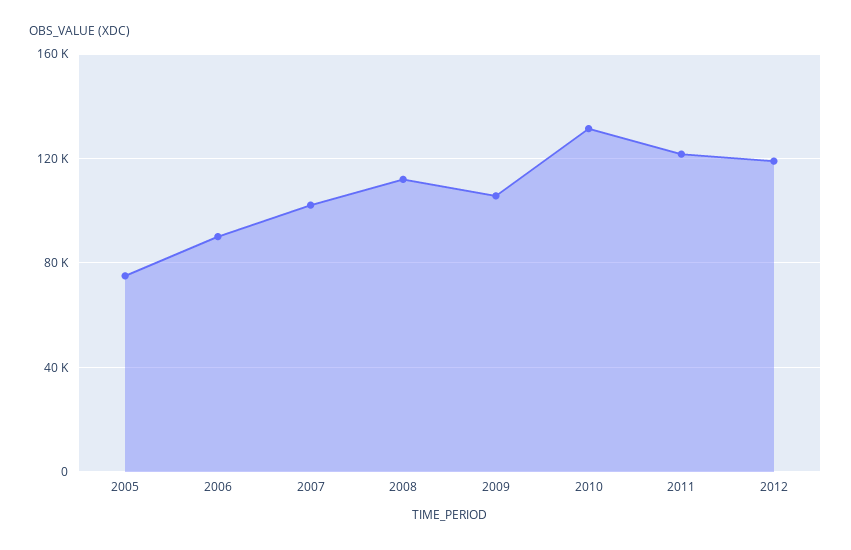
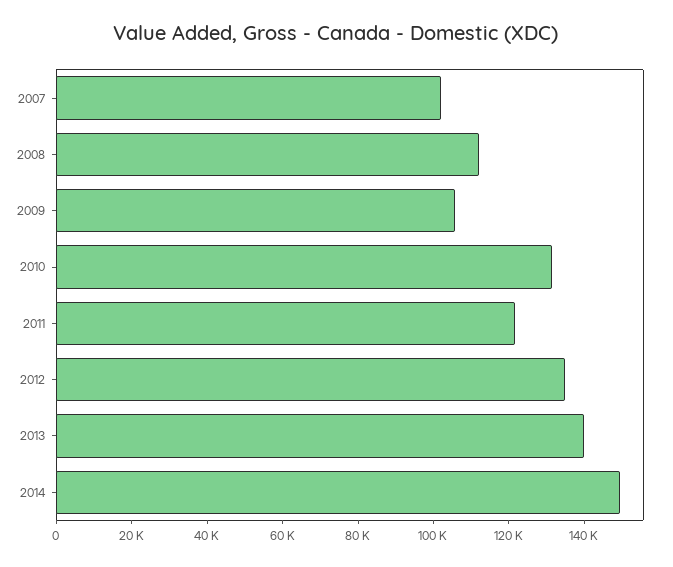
2005: 75000 -> none
2006: 90000 -> none
2012: 120000 -> 135000
2013: none -> 140000
2014: none -> 150000

